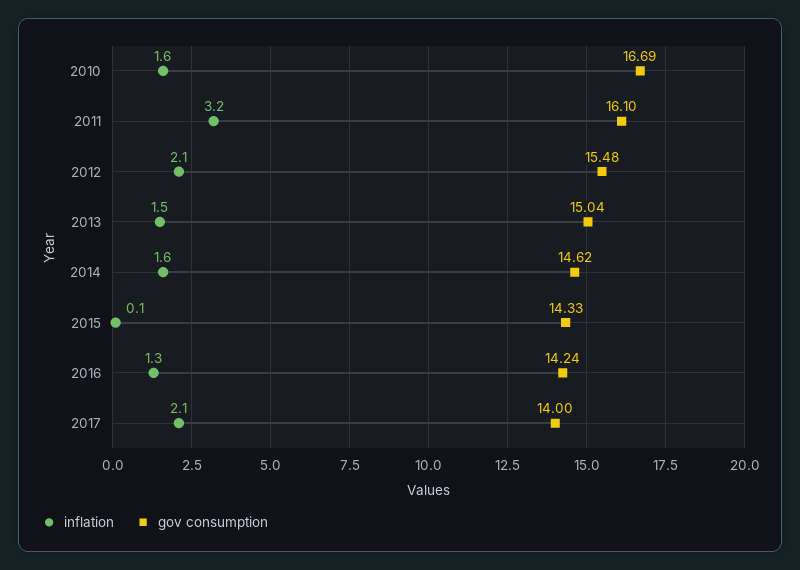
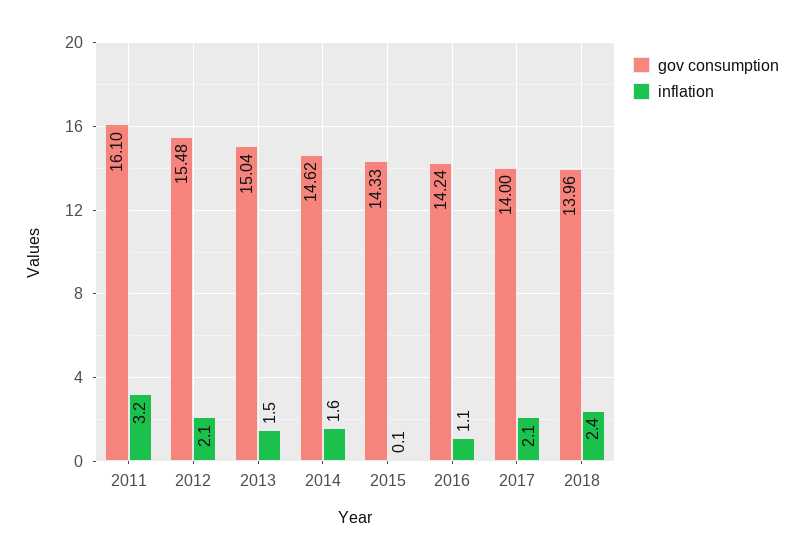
inflation, 2010: 1.6 -> none
gov consumption, 2010: 16.69 -> none
inflation, 2016: 1.3 -> 1.1
gov consumption, 2018: none -> 13.96
inflation, 2018: none -> 2.4

